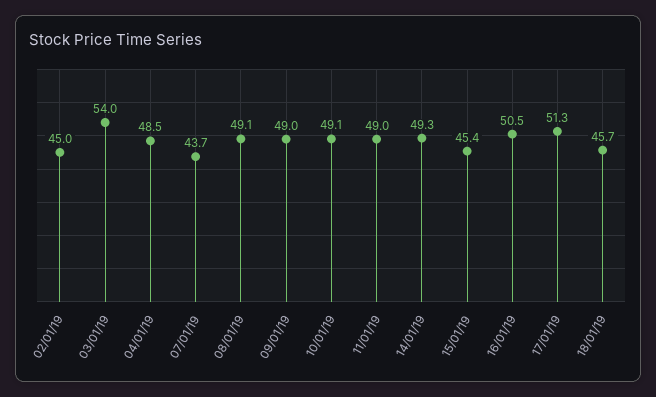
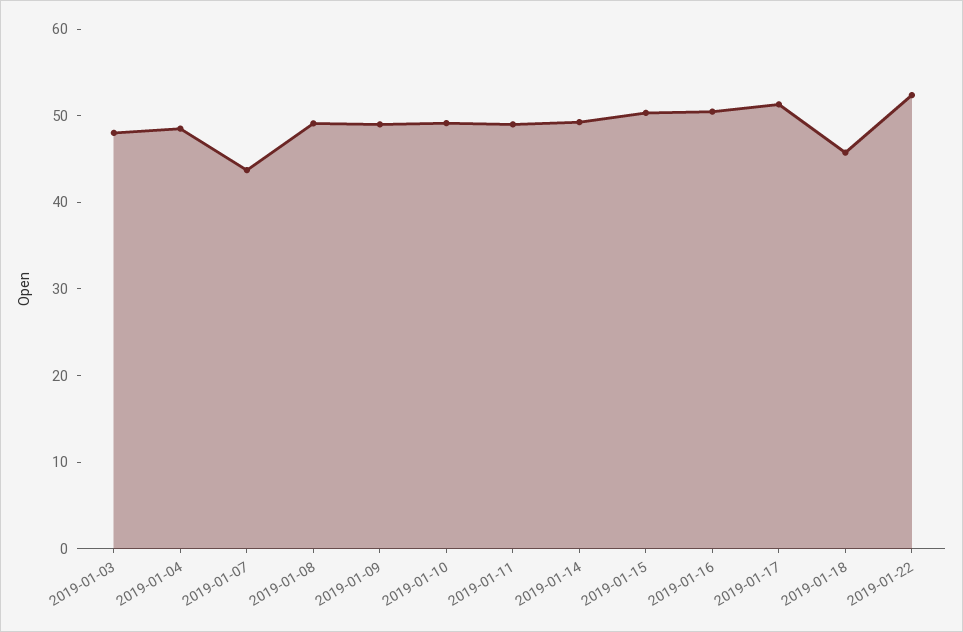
02/01/19: 45 -> none
03/01/19: 54 -> 48
15/01/19: 45.4 -> 50
2019-01-22: none -> 52

